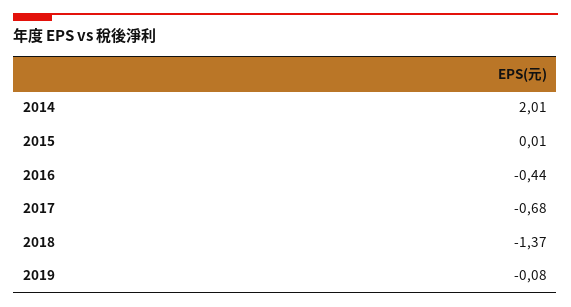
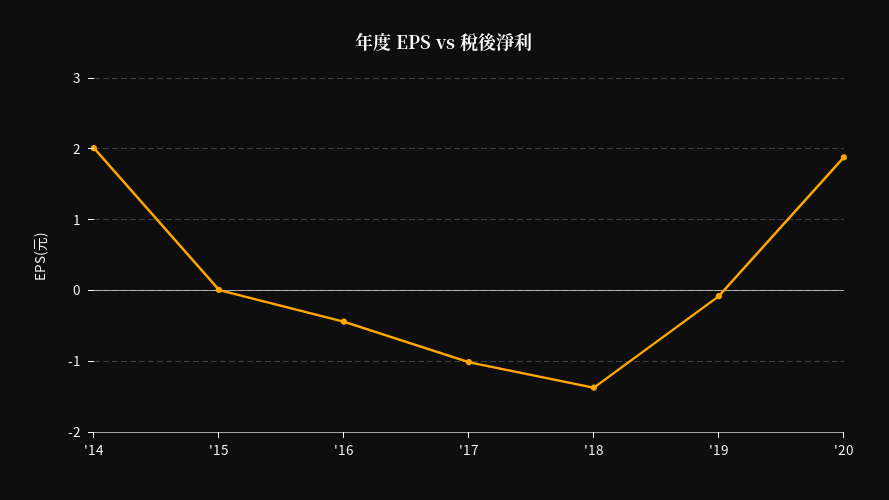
2017: -0.68 -> -1
'20: none -> 1.9

